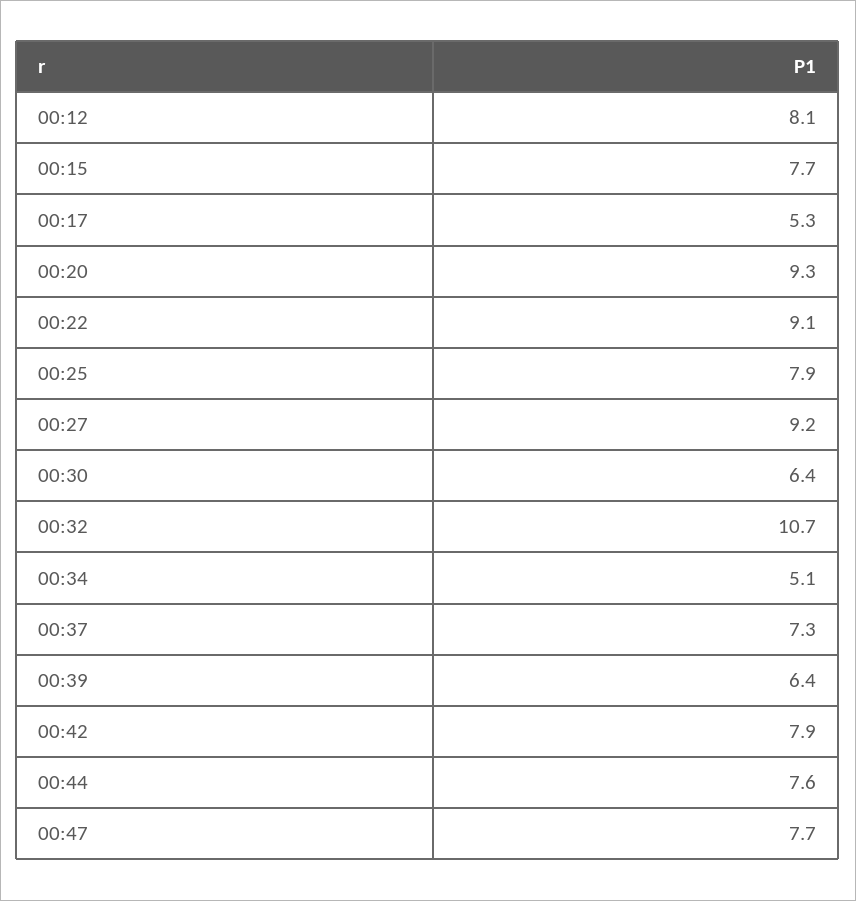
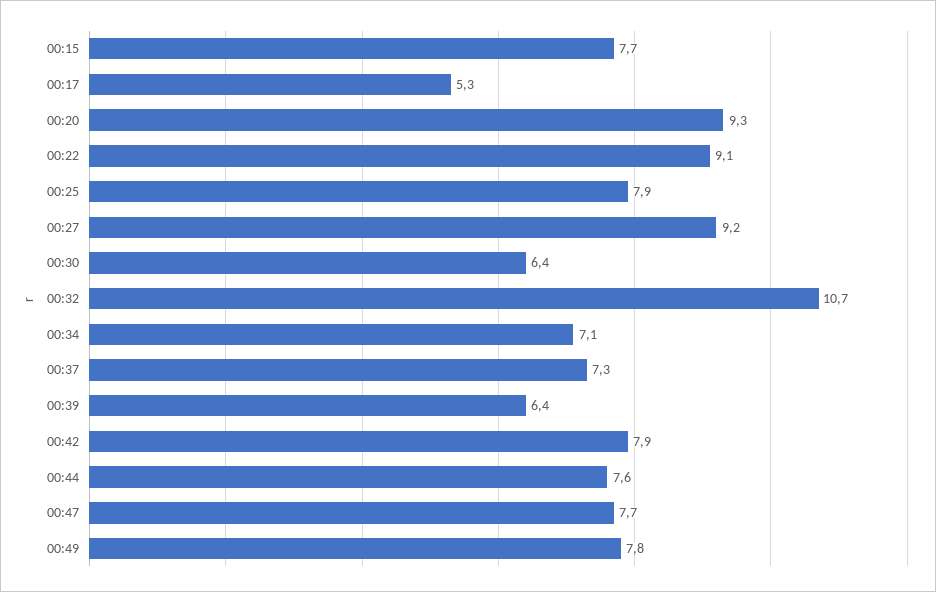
00:12: 8.1 -> none
00:34: 5.1 -> 7.1
00:49: none -> 7.8

